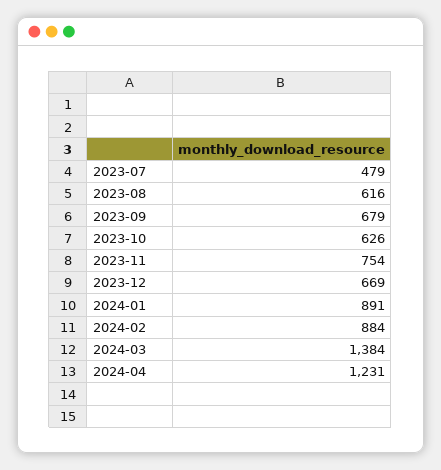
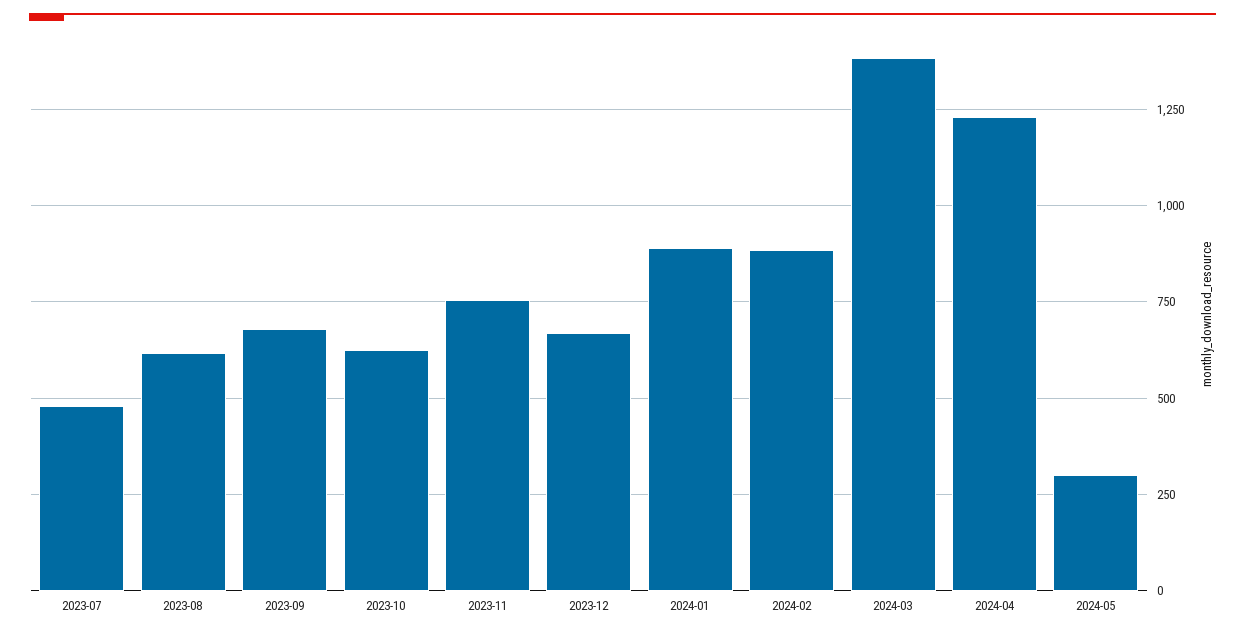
2024-05: none -> 300

